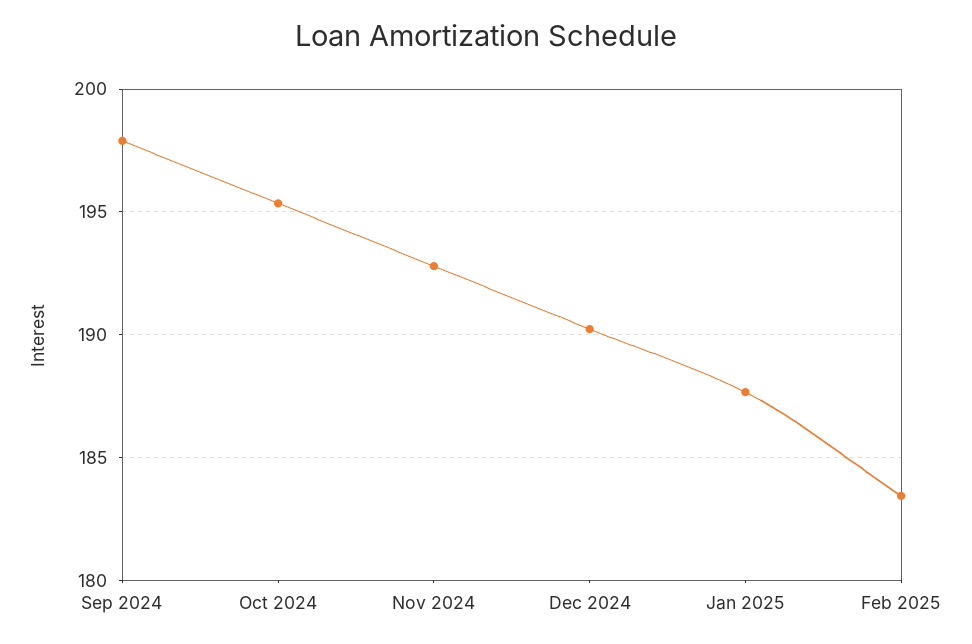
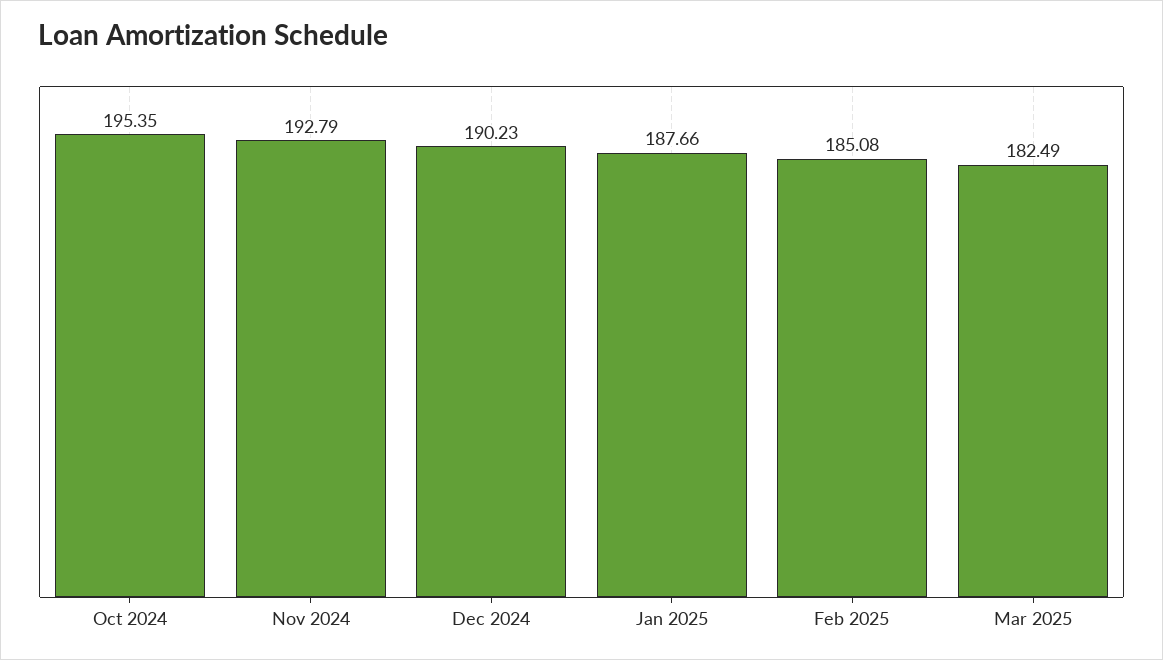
Sep 2024: 198 -> none
Feb 2025: 183.5 -> 185.08
Mar 2025: none -> 182.49

